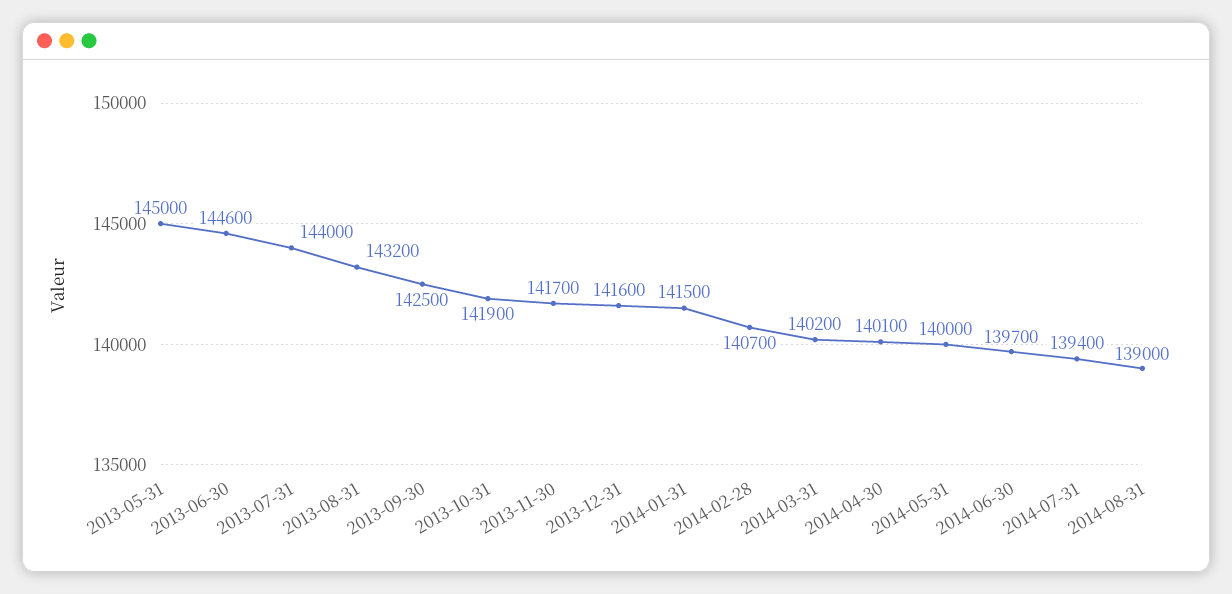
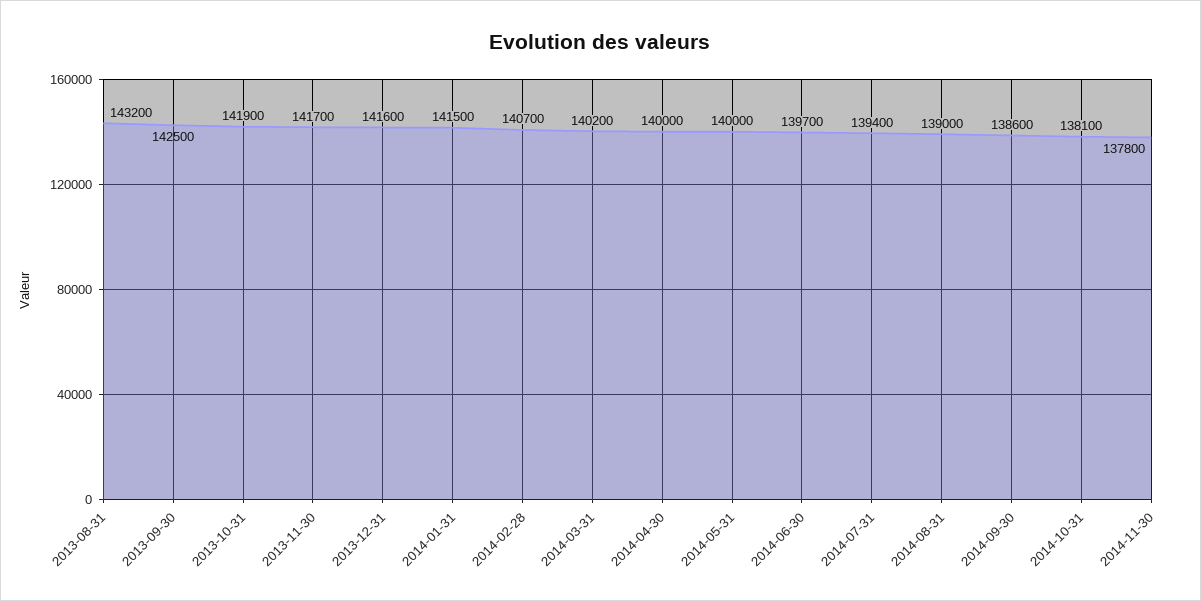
2013-05-31: 145000 -> none
2013-06-30: 144600 -> none
2013-07-31: 144000 -> none
2014-04-30: 140100 -> 140000
2014-09-30: none -> 138600
2014-10-31: none -> 138100
2014-11-30: none -> 137800

